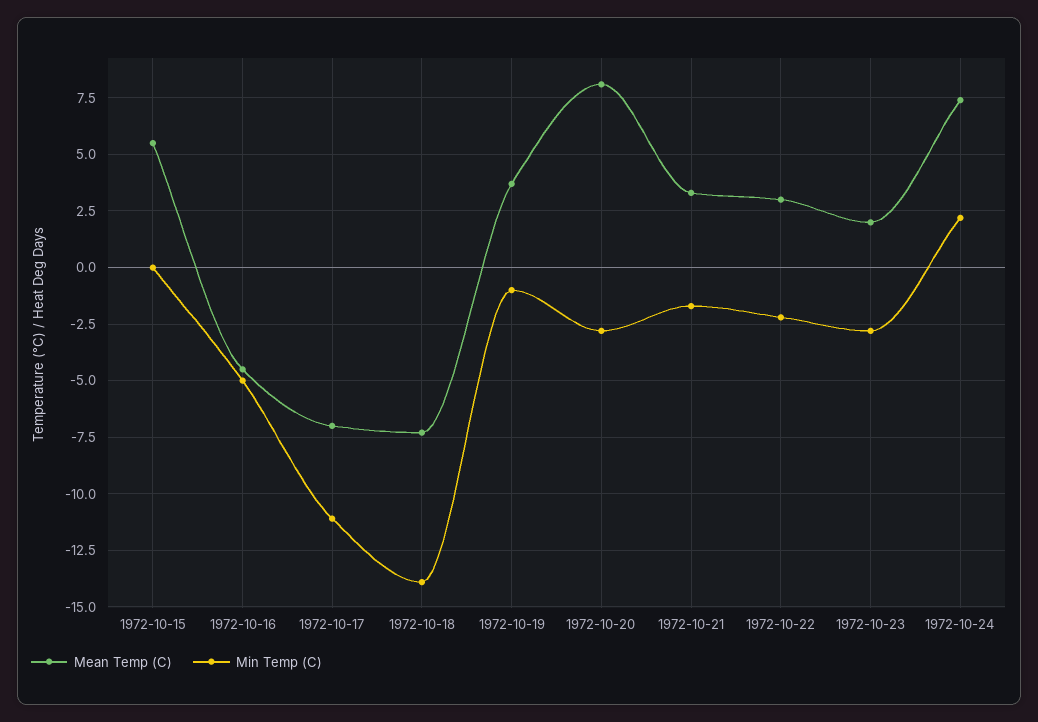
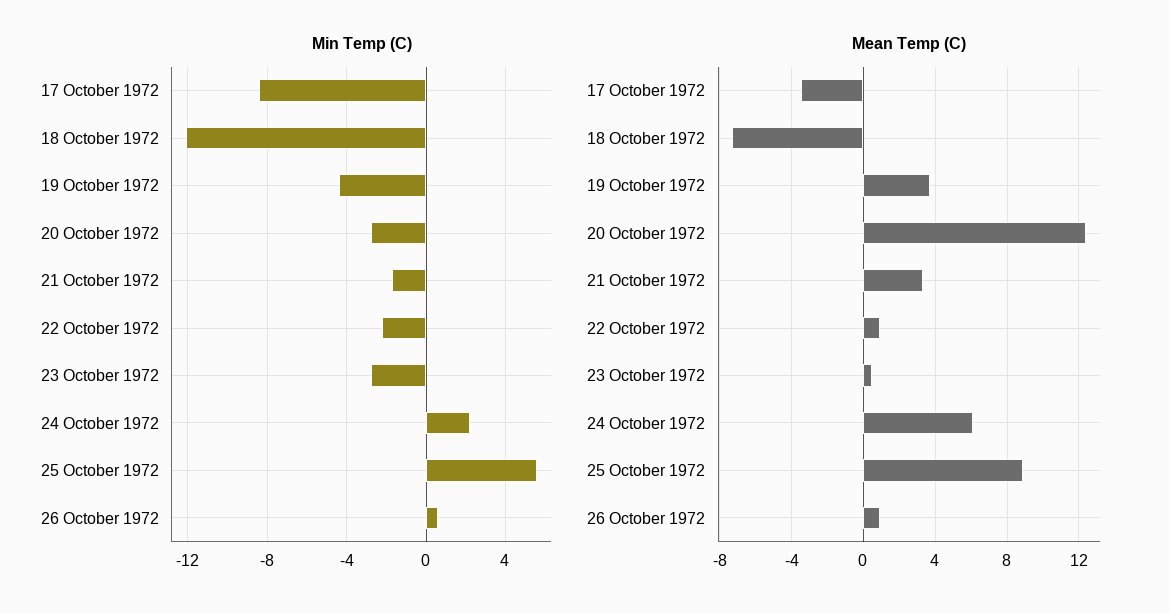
Mean Temp (C), 1972-10-15: 5.5 -> none
Min Temp (C), 1972-10-15: 0 -> none
Mean Temp (C), 1972-10-16: -4.5 -> none
Min Temp (C), 1972-10-16: -5 -> none
Mean Temp (C), 1972-10-17: -7 -> -3.5
Min Temp (C), 1972-10-17: -11 -> -8.5
Min Temp (C), 1972-10-18: -14 -> -12
Min Temp (C), 1972-10-19: -1 -> -4.5
Mean Temp (C), 1972-10-20: 8 -> 12.5
Mean Temp (C), 1972-10-22: 3 -> 1
Mean Temp (C), 1972-10-23: 2 -> 0.5
Mean Temp (C), 1972-10-24: 7.5 -> 6
Min Temp (C), 25 October 1972: none -> 5.5
Min Temp (C), 26 October 1972: none -> 0.5
Mean Temp (C), 25 October 1972: none -> 9
Mean Temp (C), 26 October 1972: none -> 1

